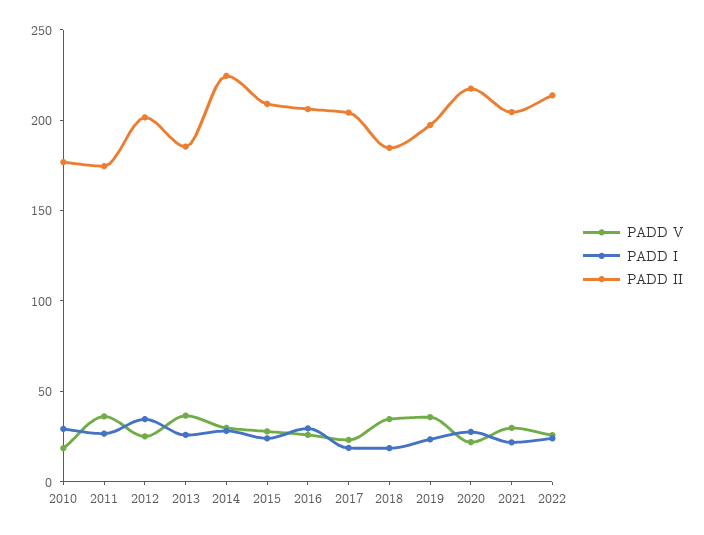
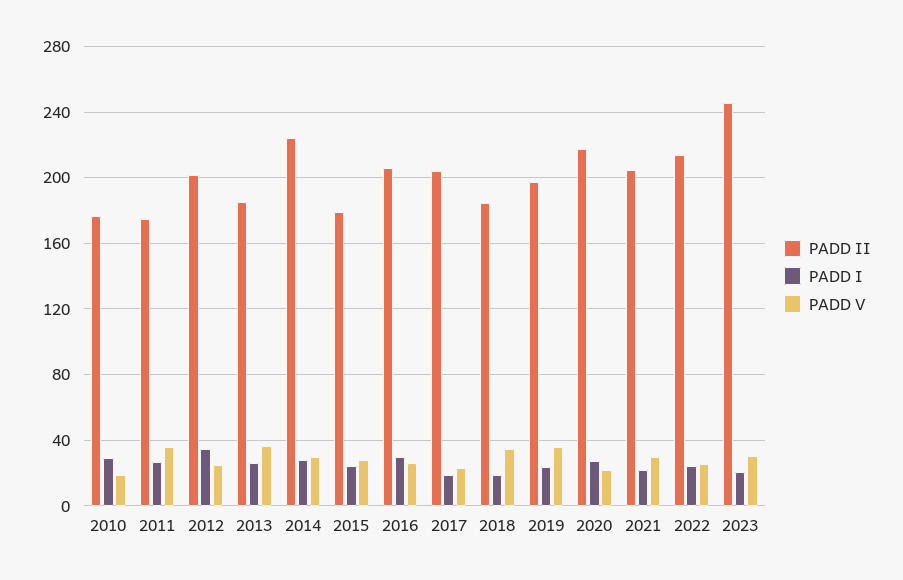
PADD II, 2015: 210 -> 180
PADD II, 2023: none -> 245
PADD I, 2023: none -> 20
PADD V, 2023: none -> 30

